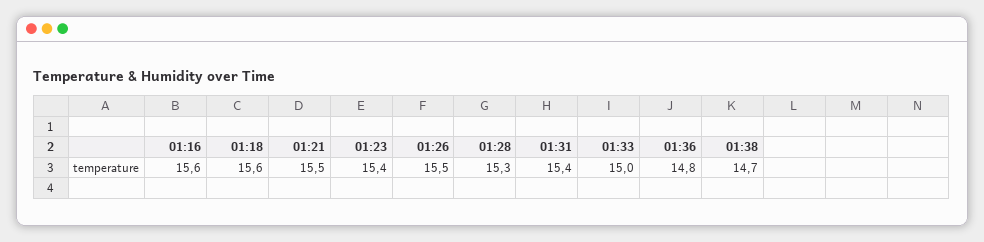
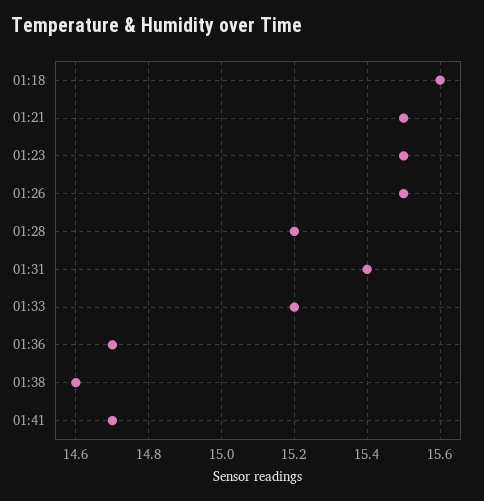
01:16: 15.6 -> none
01:23: 15.4 -> 15.5
01:28: 15.3 -> 15.2
01:33: 15 -> 15.2
01:36: 14.8 -> 14.7
01:38: 14.7 -> 14.6
01:41: none -> 14.7

